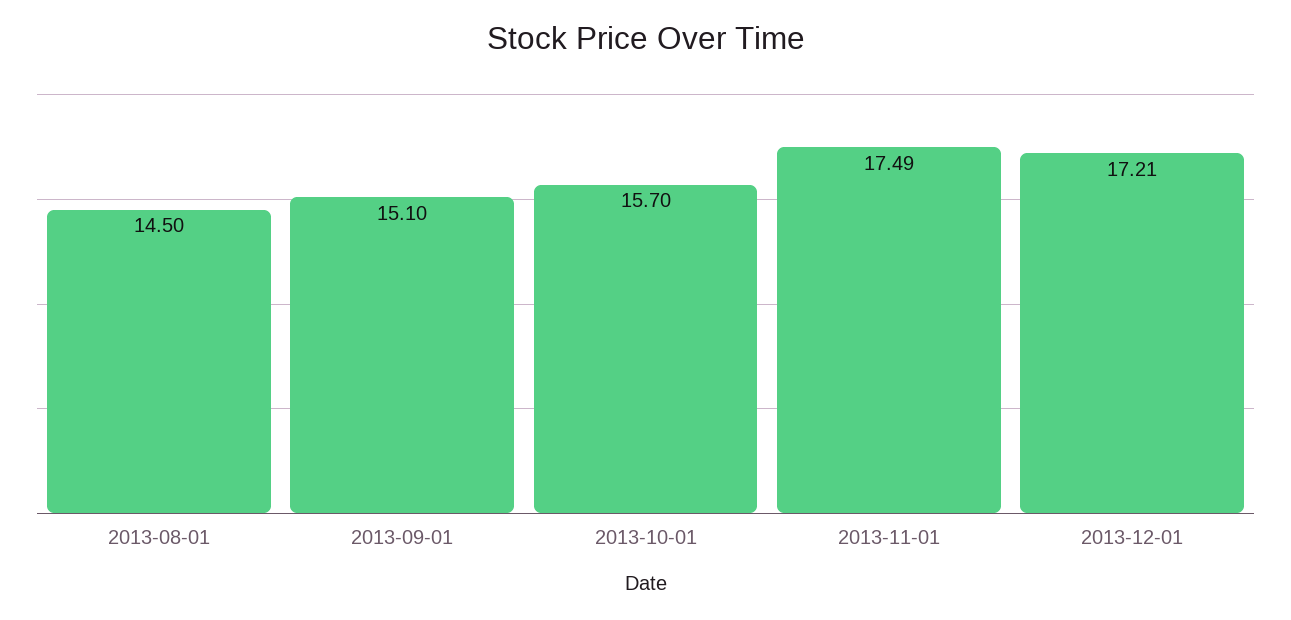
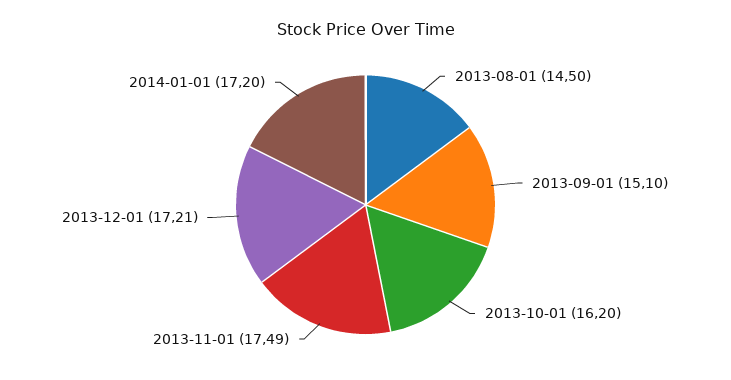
2013-10-01: 15.7 -> 16.2
2014-01-01: none -> 17.2

